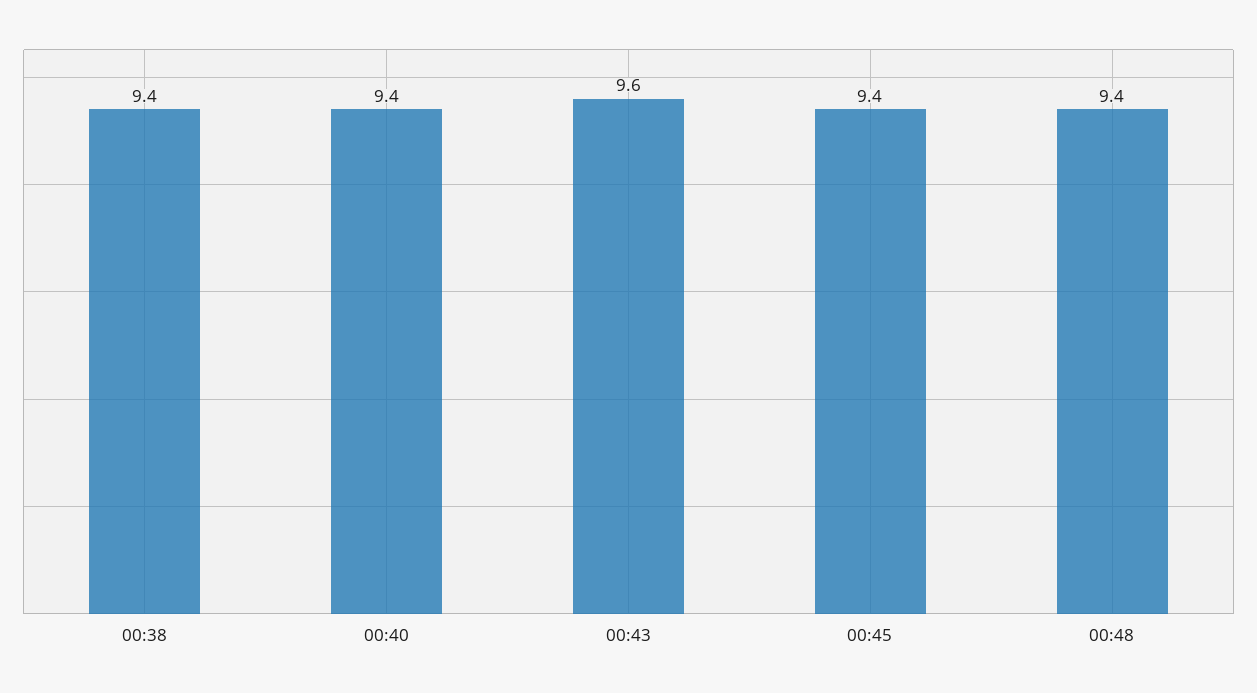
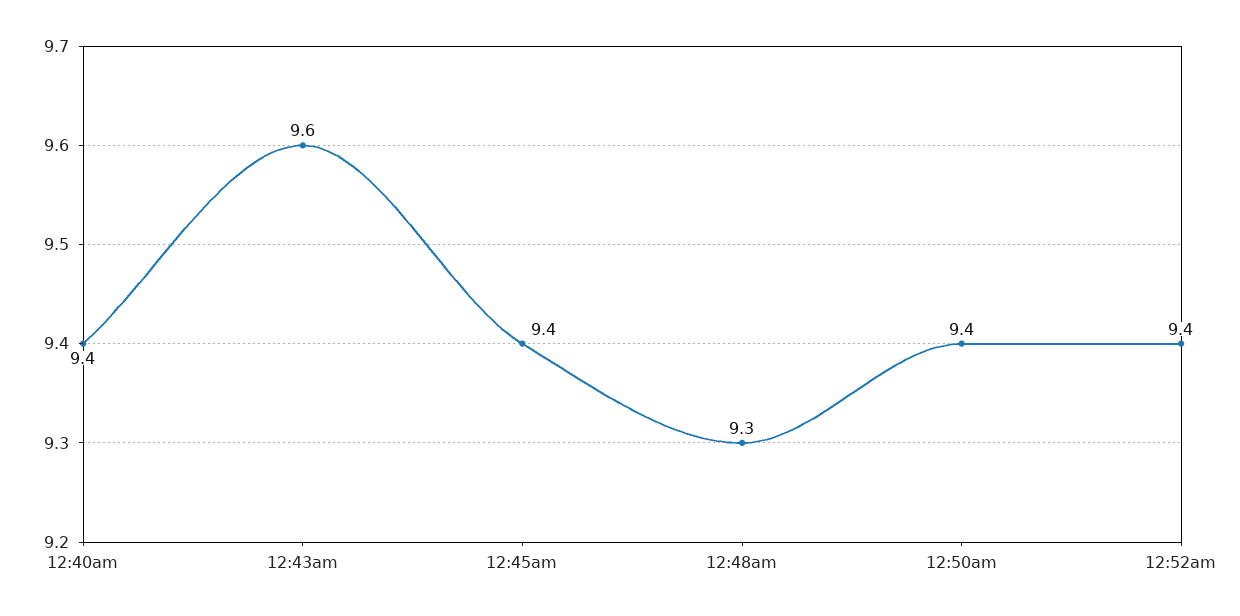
00:38: 9.4 -> none
00:48: 9.4 -> 9.3
12:50am: none -> 9.4
12:52am: none -> 9.4

